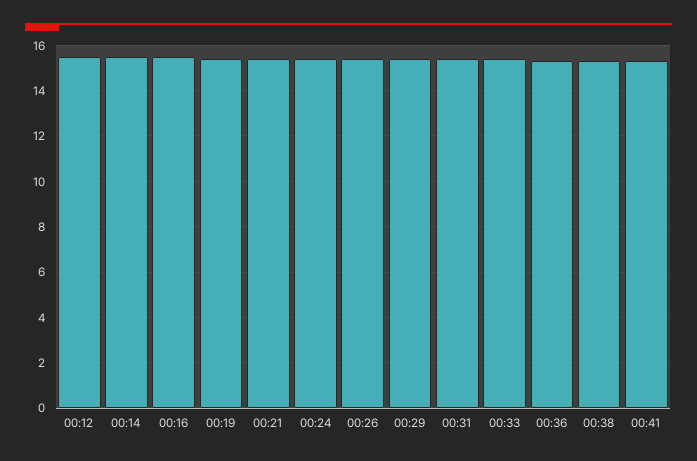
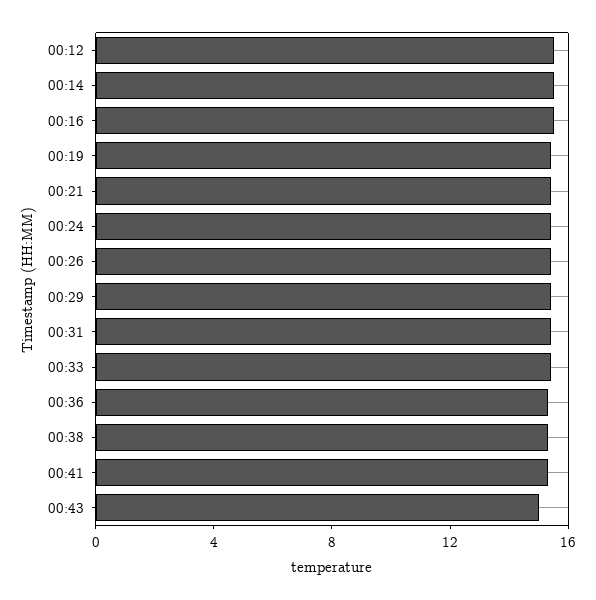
00:43: none -> 15

